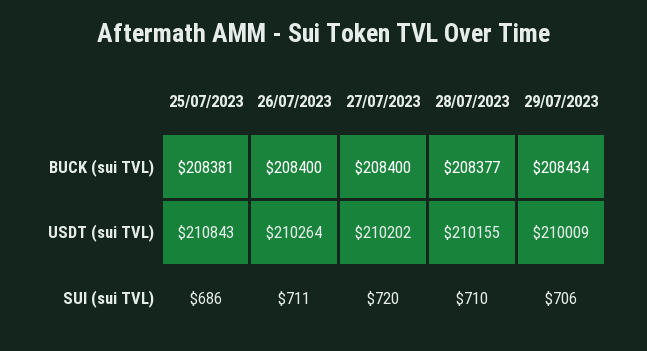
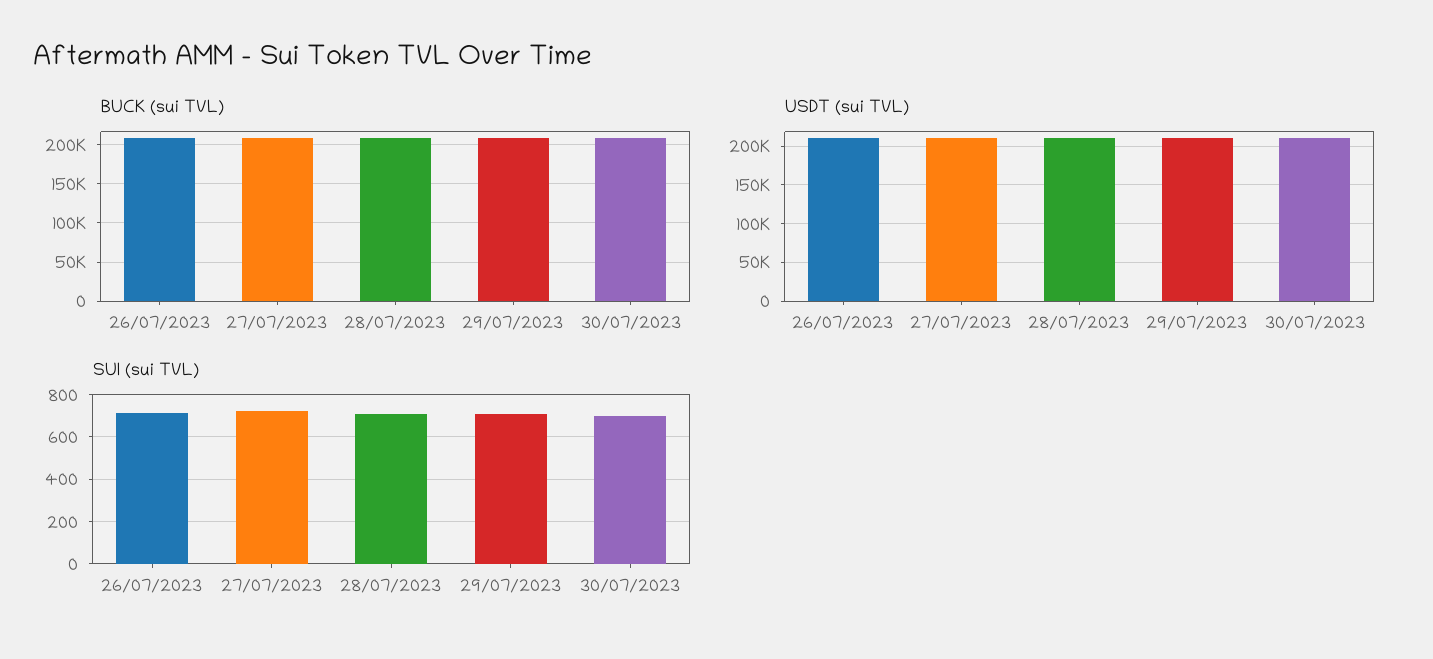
BUCK (sui TVL), 25/07/2023: 208381 -> none
USDT (sui TVL), 25/07/2023: 210843 -> none
SUI (sui TVL), 25/07/2023: 686 -> none
BUCK (sui TVL), 30/07/2023: none -> 210000
USDT (sui TVL), 30/07/2023: none -> 210000
SUI (sui TVL), 30/07/2023: none -> 700

